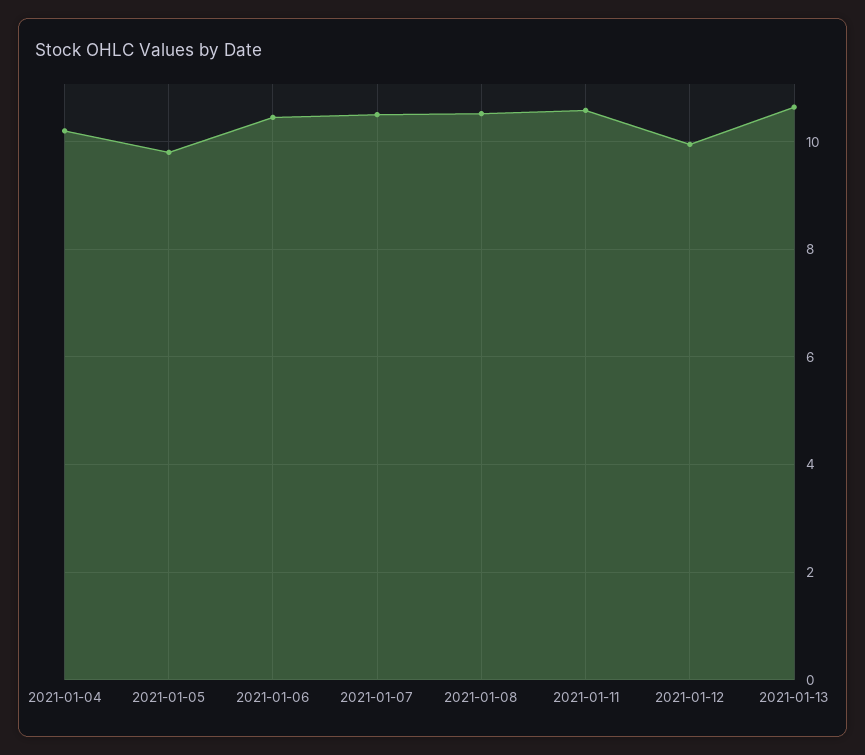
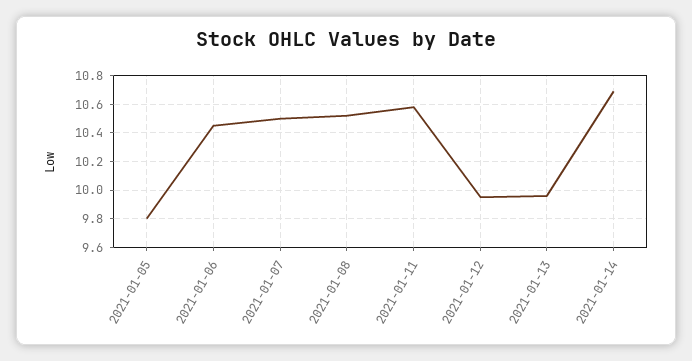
2021-01-04: 10.2 -> none
2021-01-13: 10.6 -> 9.95
2021-01-14: none -> 10.7

